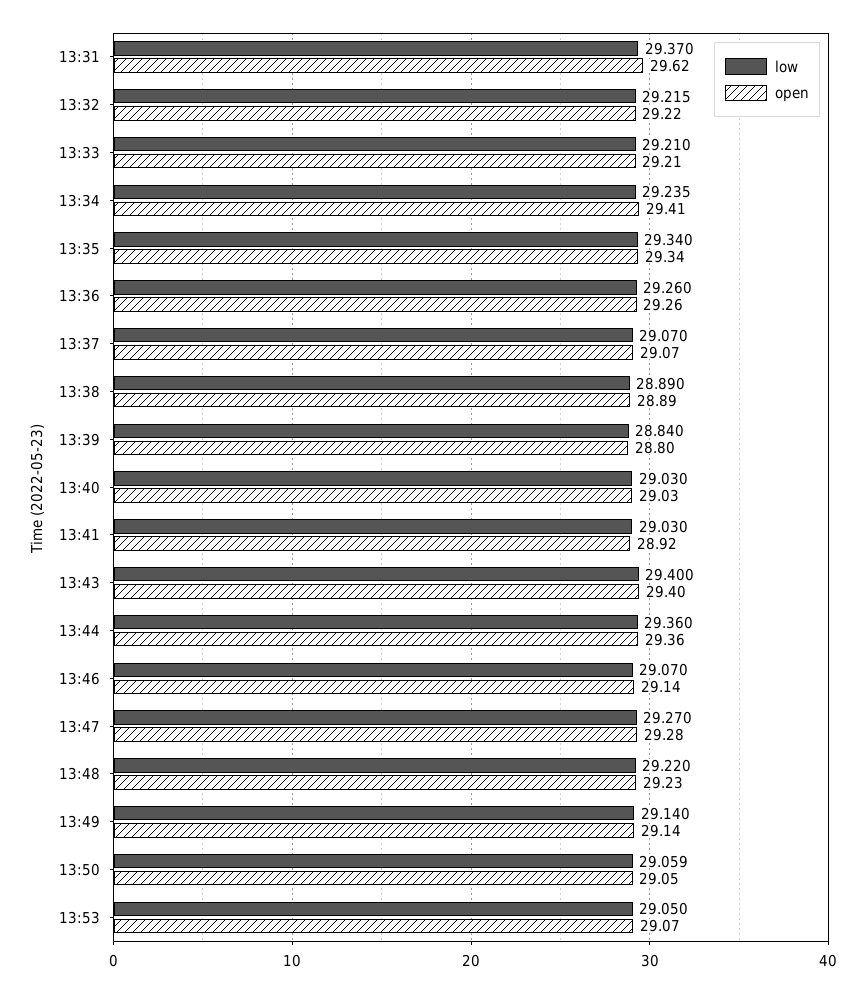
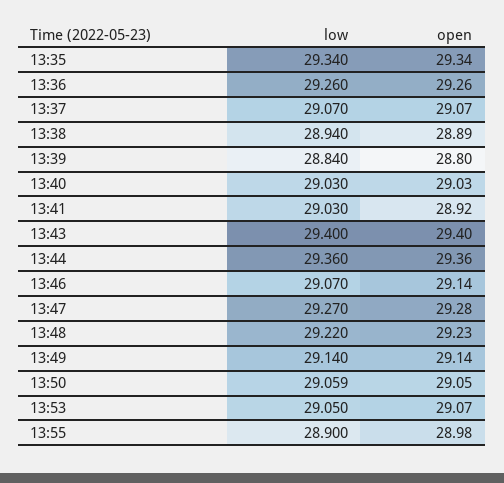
low, 13:31: 29.37 -> none
open, 13:31: 29.62 -> none
low, 13:32: 29.215 -> none
open, 13:32: 29.22 -> none
low, 13:33: 29.21 -> none
open, 13:33: 29.21 -> none
low, 13:34: 29.235 -> none
open, 13:34: 29.41 -> none
low, 13:38: 28.89 -> 28.94
low, 13:55: none -> 28.9
open, 13:55: none -> 28.98

